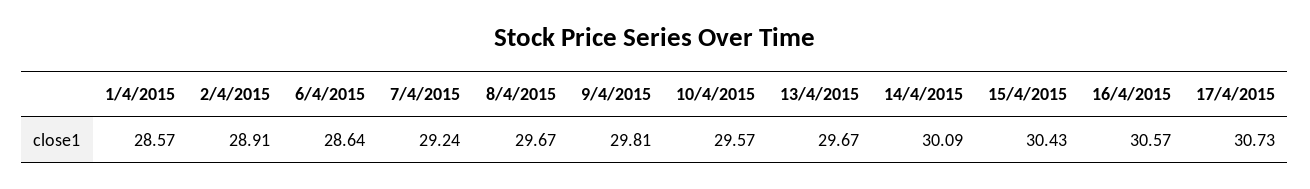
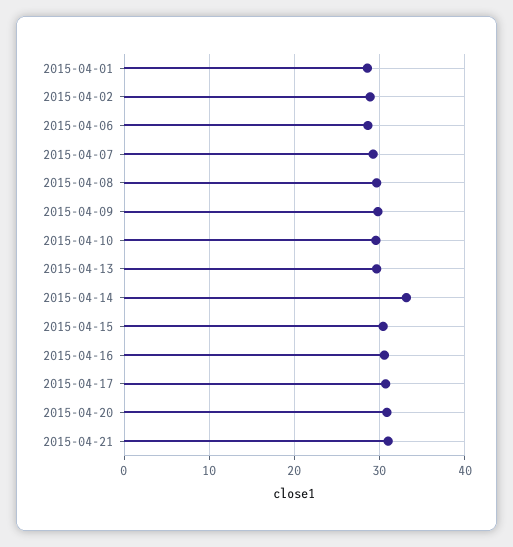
14/4/2015: 30.09 -> 33
2015-04-20: none -> 31
2015-04-21: none -> 31

